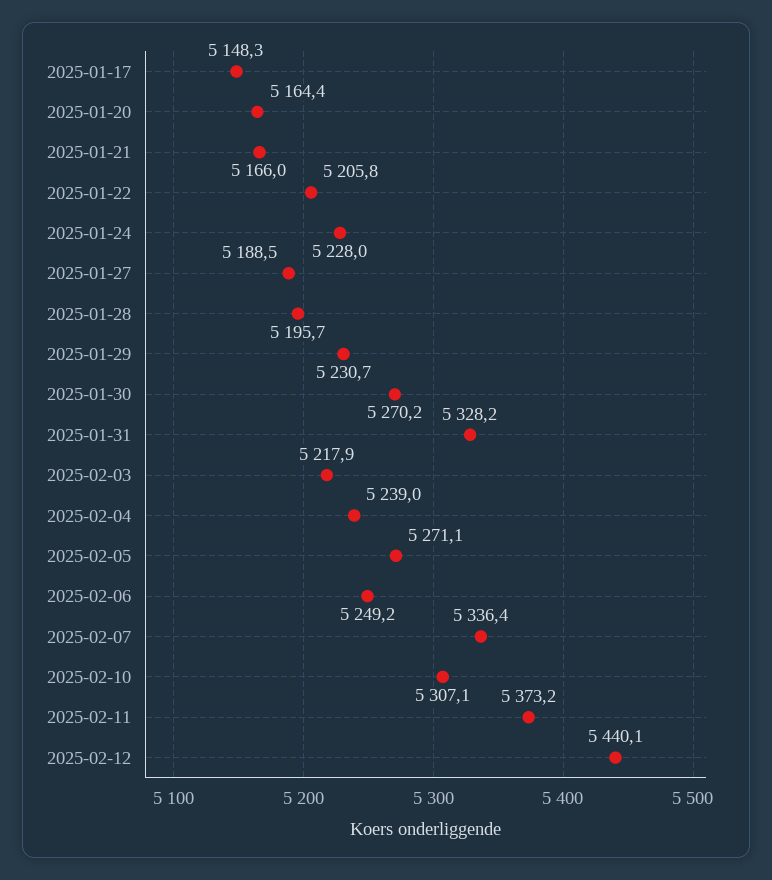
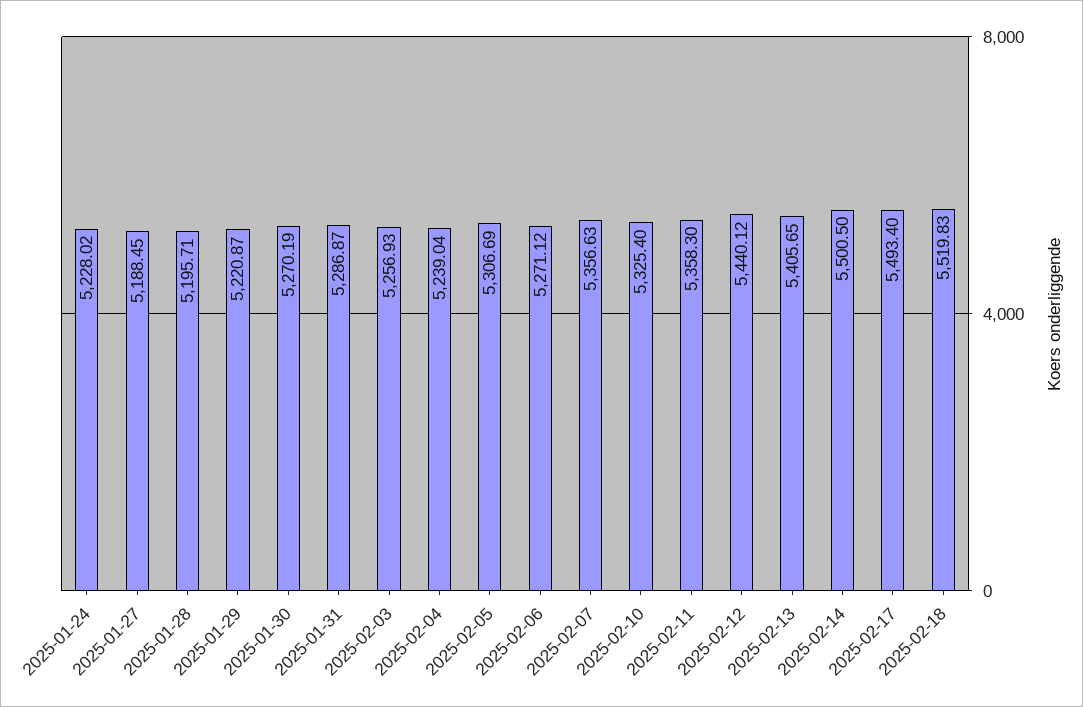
2025-01-17: 5148.3 -> none
2025-01-20: 5164.4 -> none
2025-01-21: 5166 -> none
2025-01-22: 5205.8 -> none
2025-01-29: 5230.7 -> 5220.87
2025-01-31: 5328.2 -> 5286.87
2025-02-03: 5217.9 -> 5256.93
2025-02-05: 5271.1 -> 5306.69
2025-02-06: 5249.2 -> 5271.12
2025-02-07: 5336.4 -> 5356.63
2025-02-10: 5307.1 -> 5325.4
2025-02-11: 5373.2 -> 5358.3
2025-02-13: none -> 5405.65
2025-02-14: none -> 5500.5
2025-02-17: none -> 5493.4
2025-02-18: none -> 5519.83

